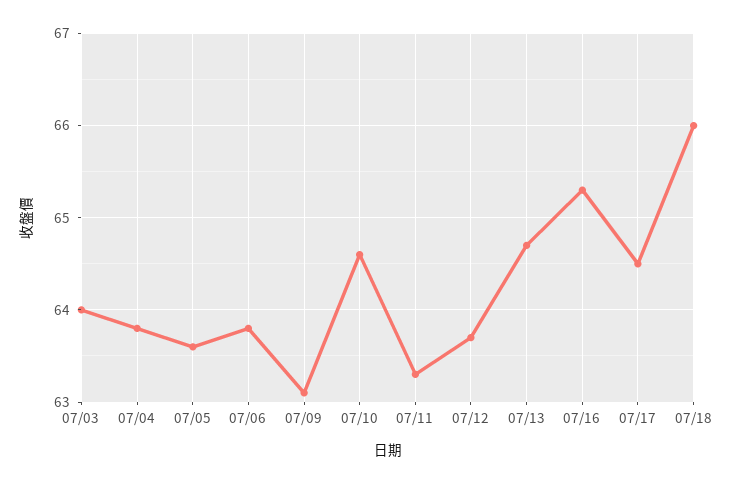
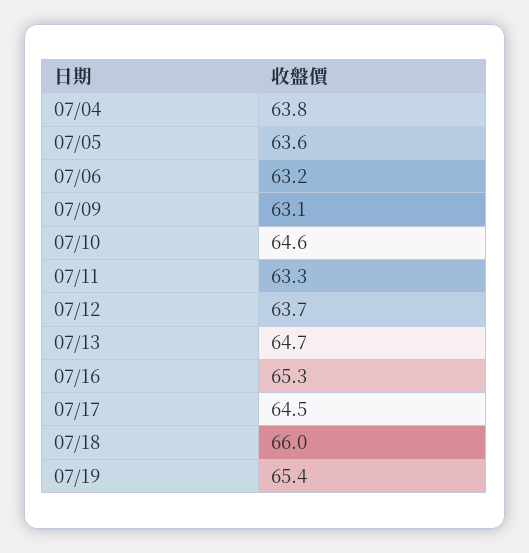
07/03: 64 -> none
07/06: 63.8 -> 63.2
07/19: none -> 65.4

